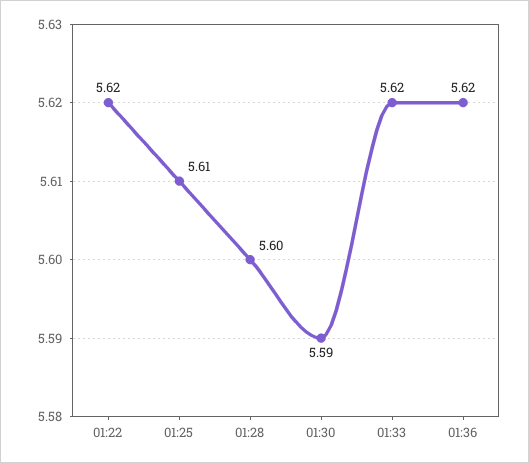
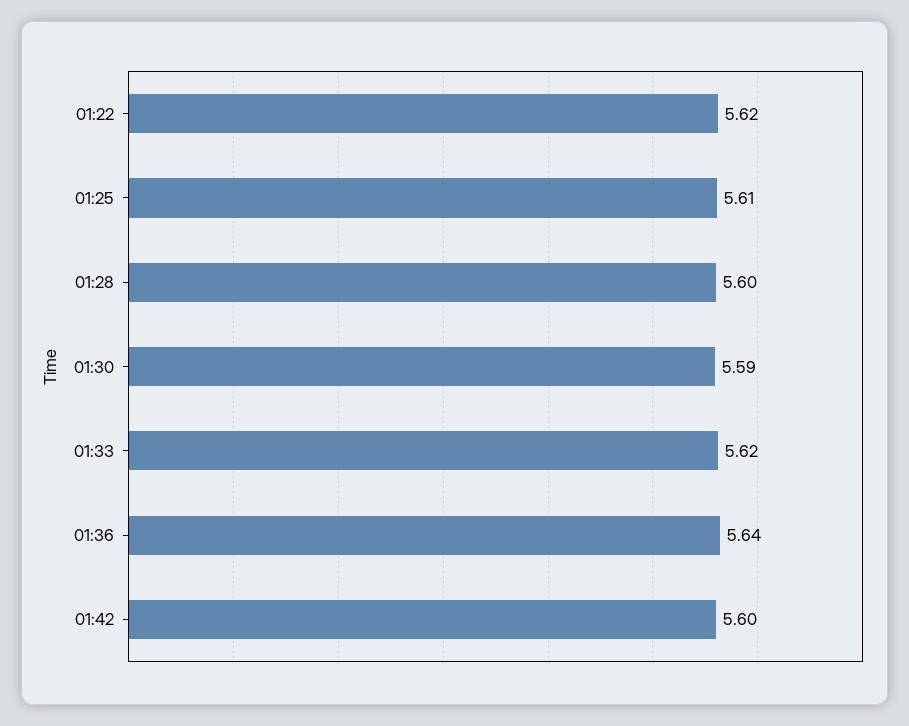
01:36: 5.62 -> 5.64
01:42: none -> 5.6

